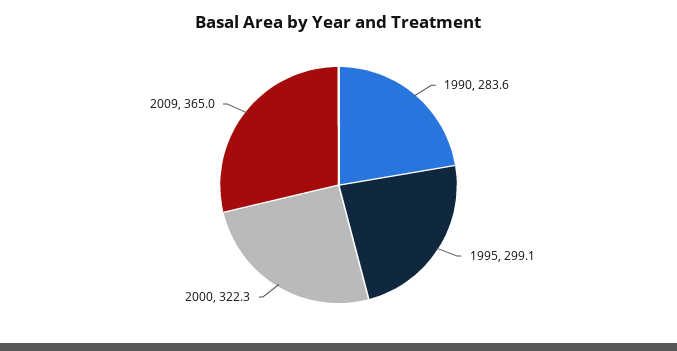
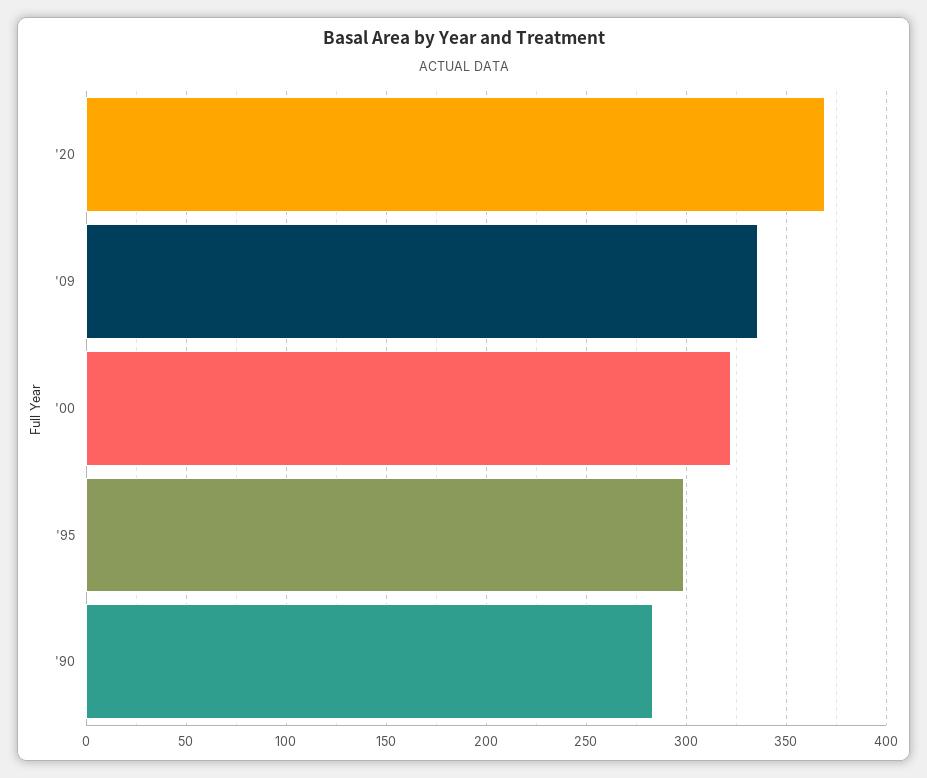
2009: 365 -> 335
'20: none -> 370

